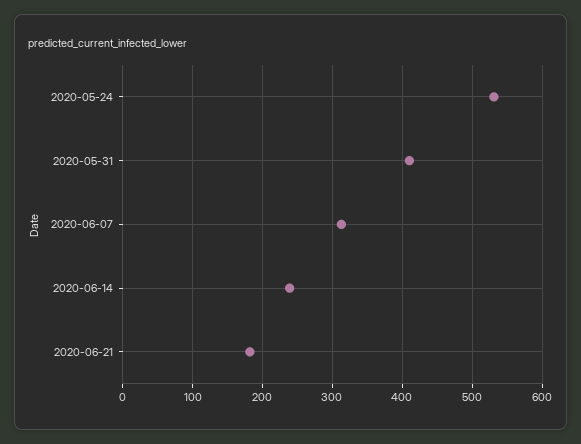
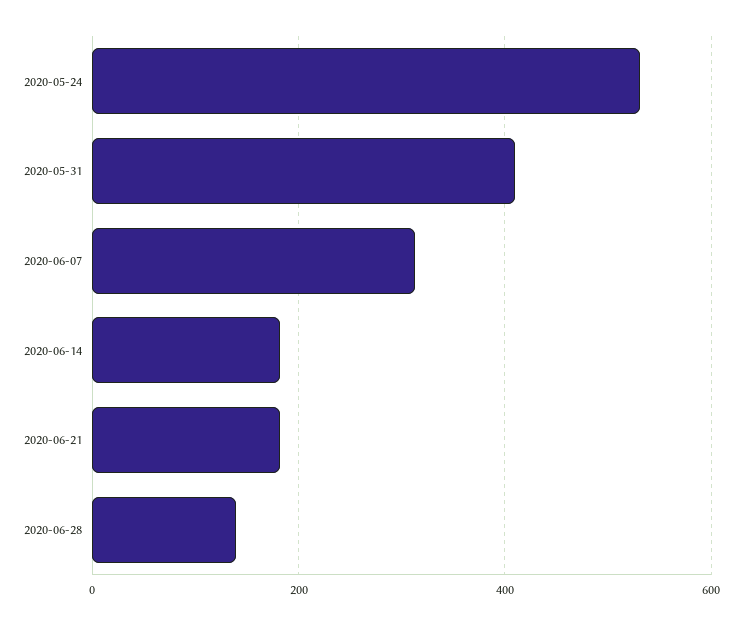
2020-06-14: 240 -> 180
2020-06-28: none -> 140

